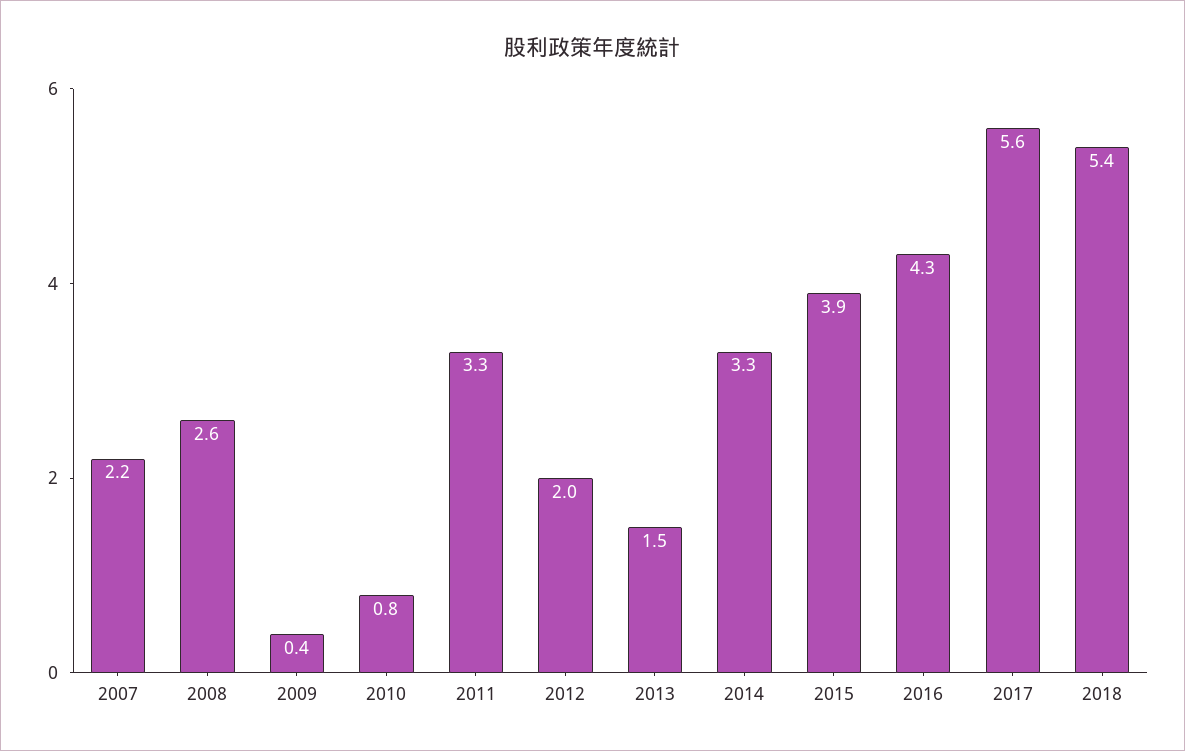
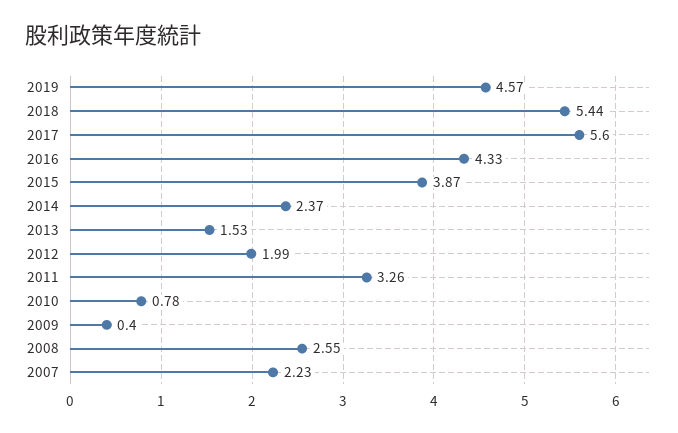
2014: 3.3 -> 2.37
2019: none -> 4.57

